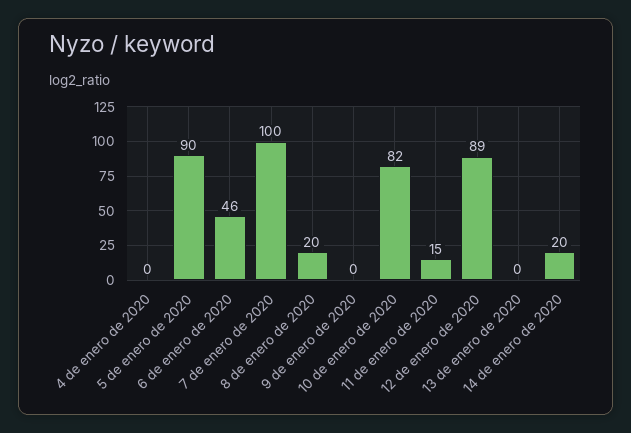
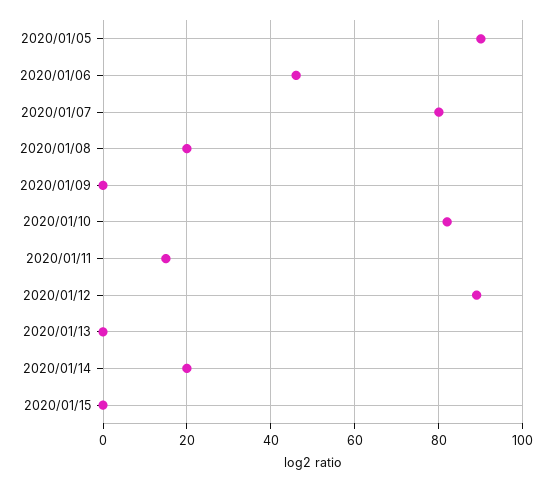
4 de enero de 2020: 0 -> none
7 de enero de 2020: 100 -> 80
2020/01/15: none -> 0

